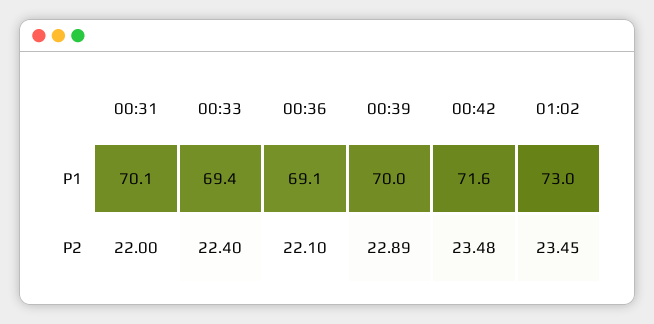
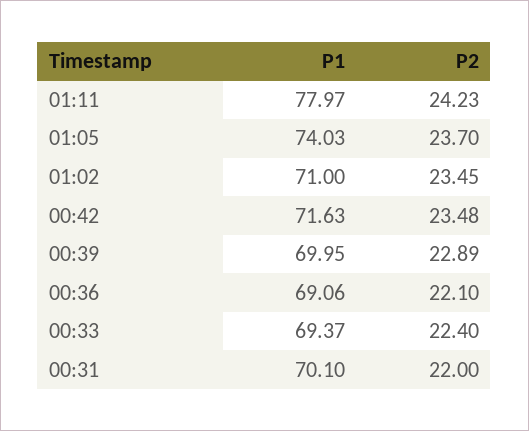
01:02, P1: 73 -> 71
01:11, P1: none -> 77.97
01:11, P2: none -> 24.23
01:05, P1: none -> 74.03
01:05, P2: none -> 23.7

